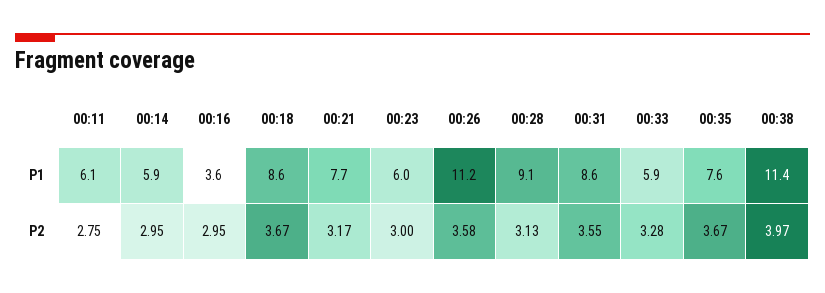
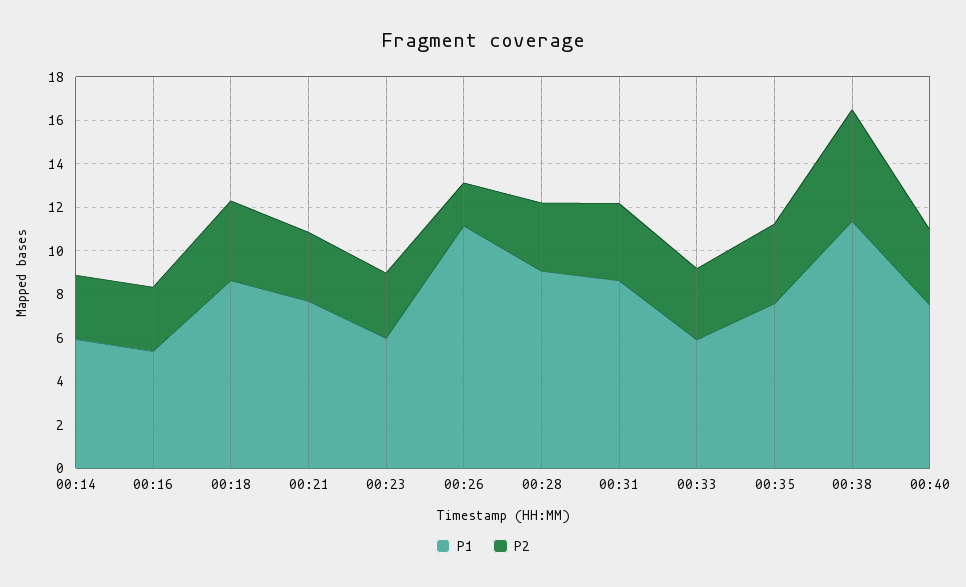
P1, 00:11: 6.1 -> none
P1, 00:16: 3.6 -> 5.5
P2, 00:11: 2.75 -> none
P2, 00:26: 3.58 -> 2
P2, 00:38: 3.97 -> 5
P1, 00:40: none -> 7.5
P2, 00:40: none -> 3.5

